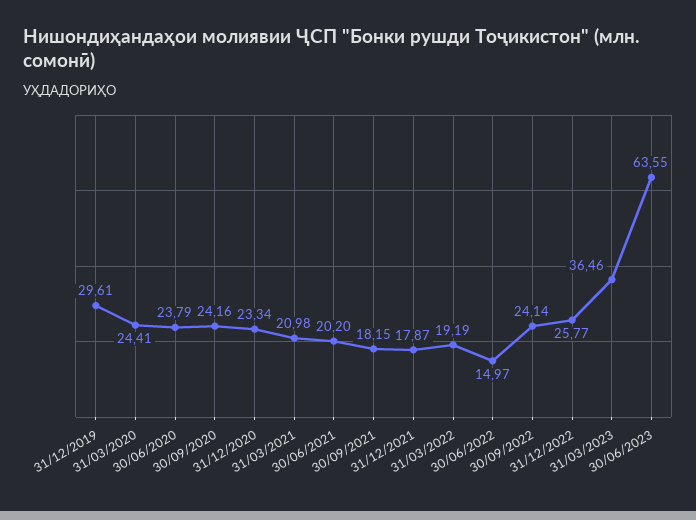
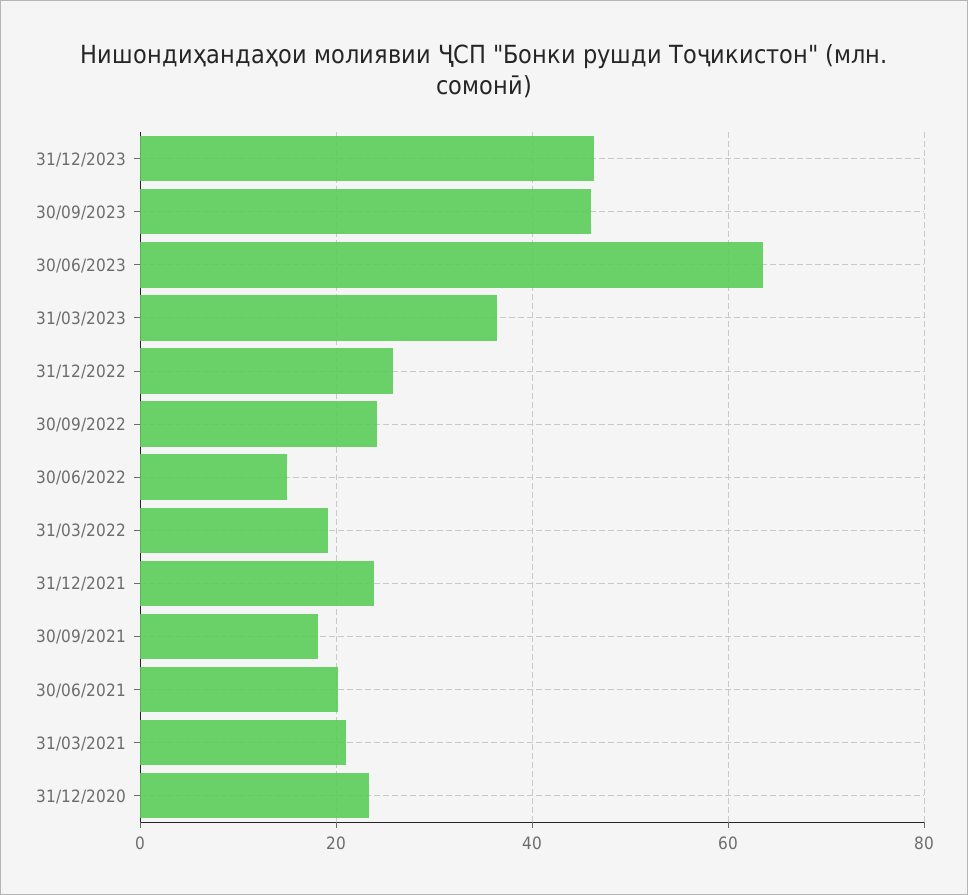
31/12/2019: 29.61 -> none
31/03/2020: 24.41 -> none
30/06/2020: 23.79 -> none
30/09/2020: 24.16 -> none
31/12/2021: 17.87 -> 24
31/12/2023: none -> 46
30/09/2023: none -> 46

